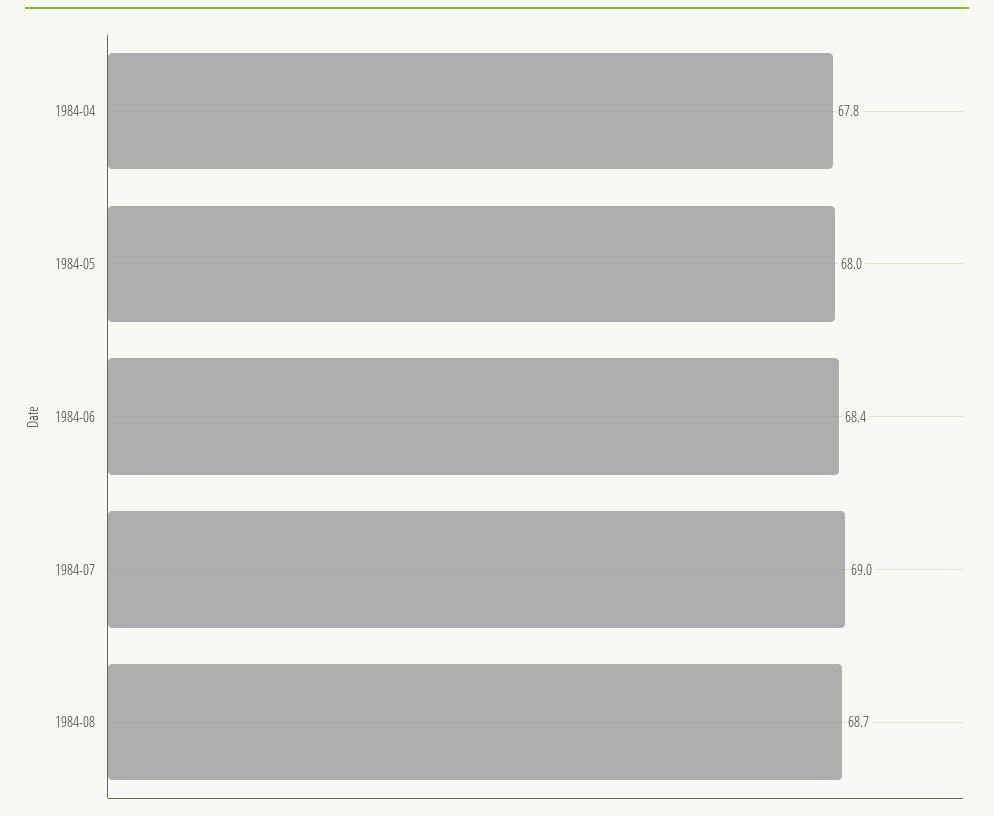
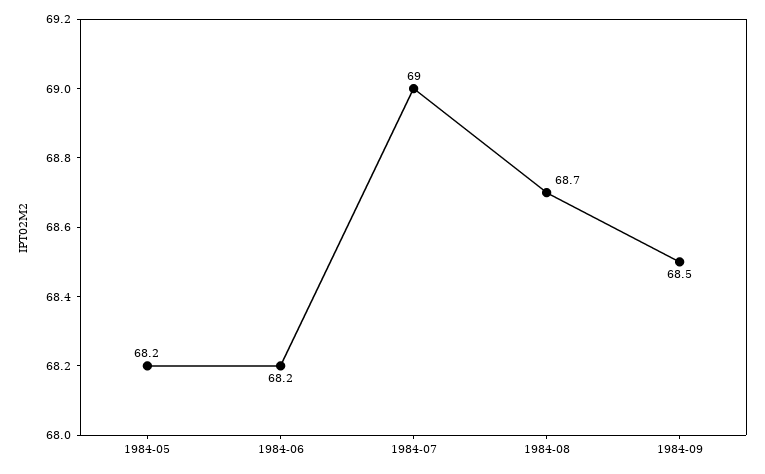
1984-04: 67.8 -> none
1984-05: 68 -> 68.2
1984-06: 68.4 -> 68.2
1984-09: none -> 68.5

